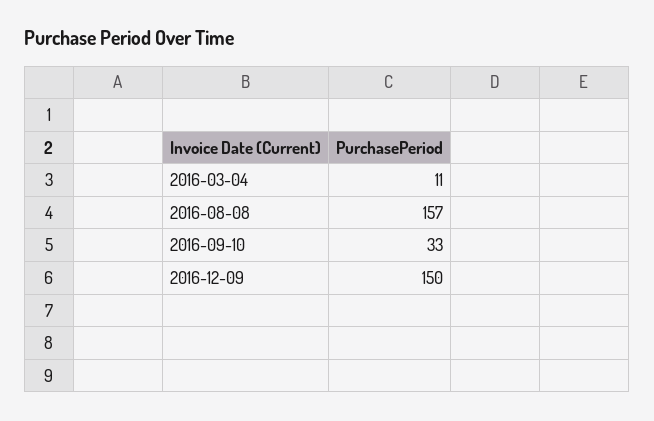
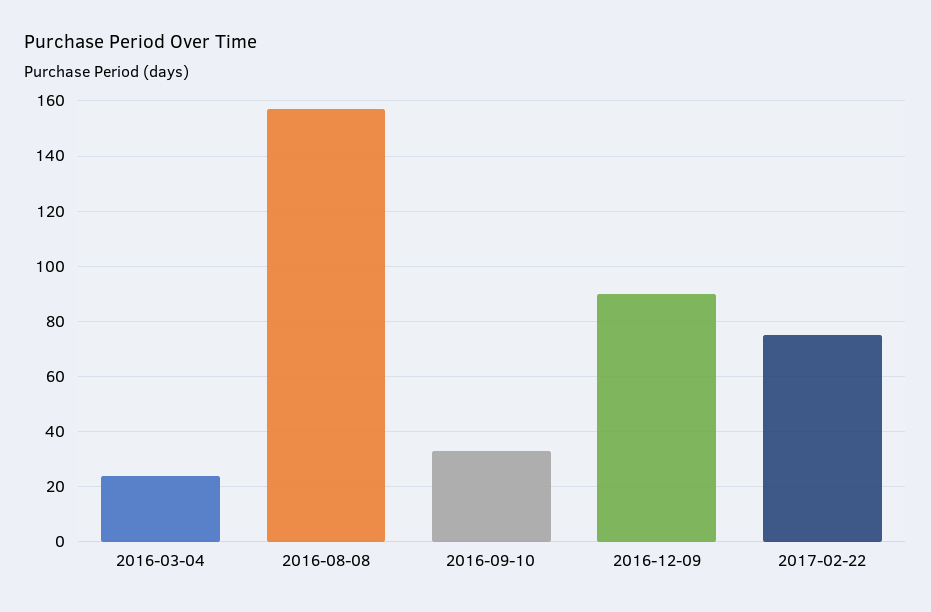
2016-03-04: 11 -> 25
2016-12-09: 150 -> 90
2017-02-22: none -> 75

